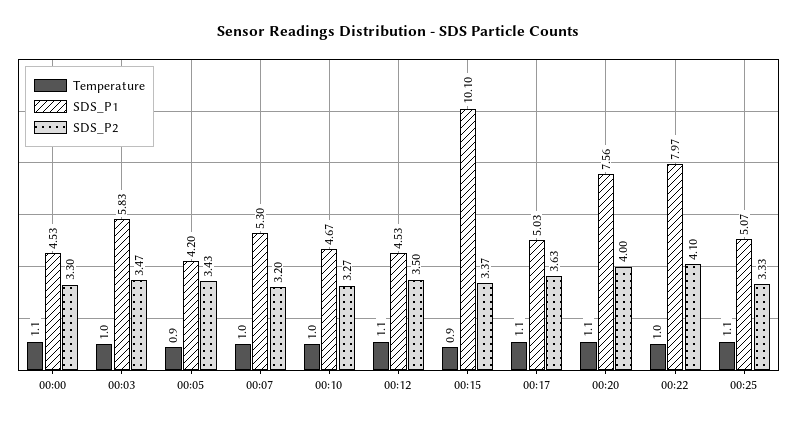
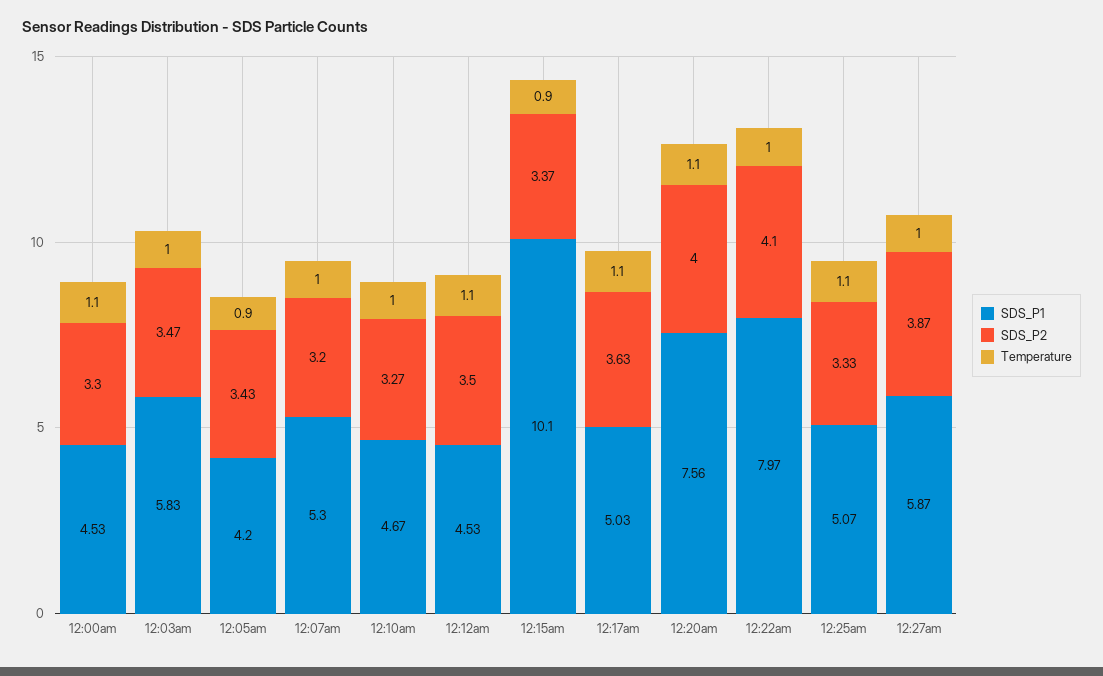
SDS_P1, 12:27am: none -> 5.87
SDS_P2, 12:27am: none -> 3.87
Temperature, 12:27am: none -> 1

